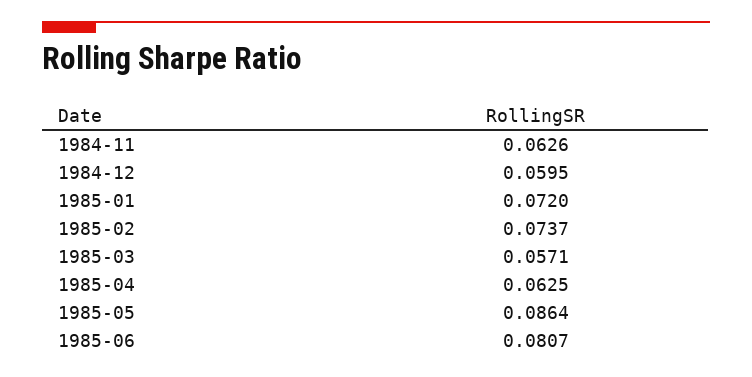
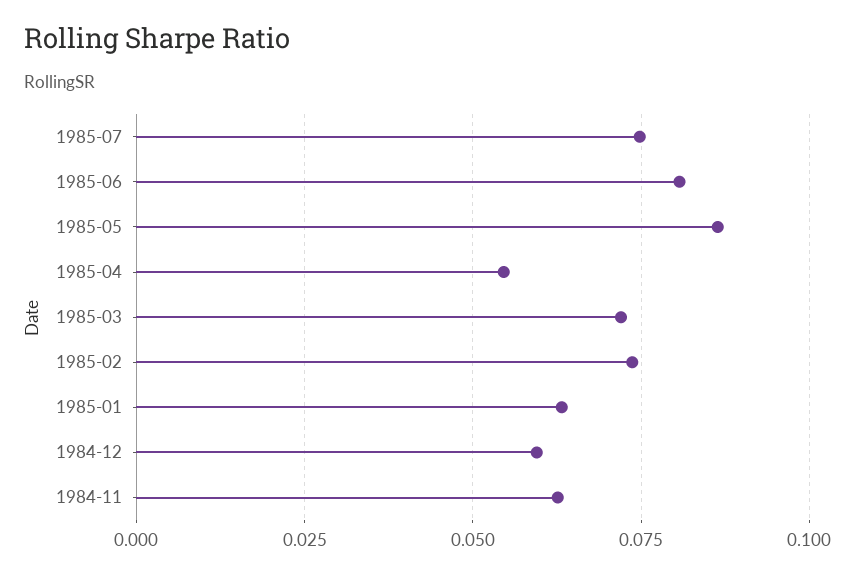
1985-01: 0.072 -> 0.0625
1985-03: 0.0571 -> 0.0725
1985-04: 0.0625 -> 0.055
1985-07: none -> 0.075

